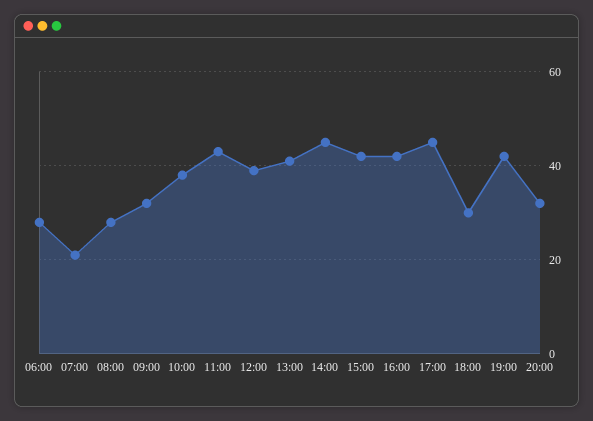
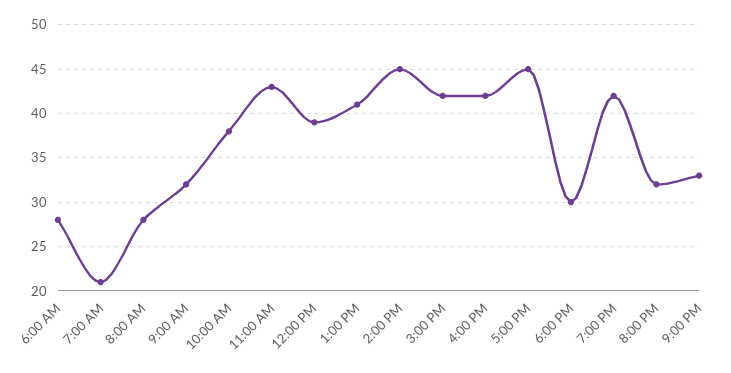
9:00 PM: none -> 33

